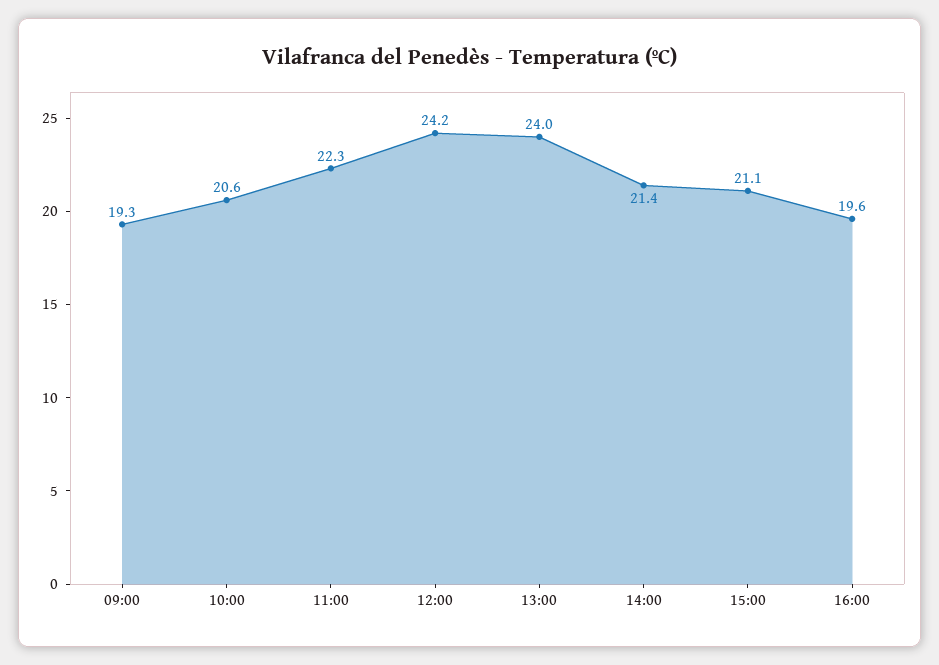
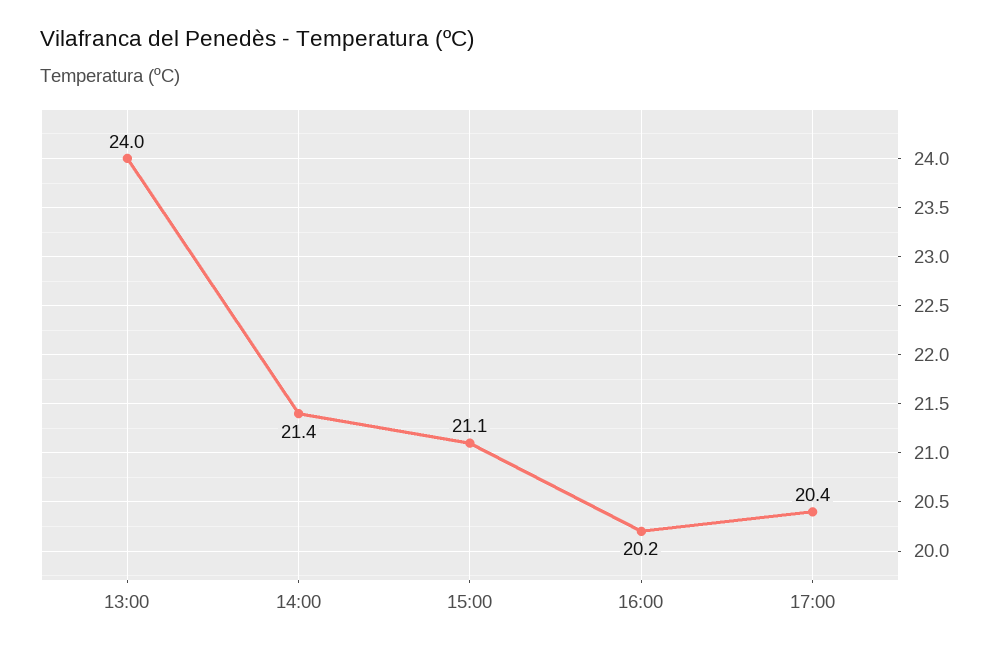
09:00: 19.3 -> none
10:00: 20.6 -> none
11:00: 22.3 -> none
12:00: 24.2 -> none
16:00: 19.6 -> 20.2
17:00: none -> 20.4

